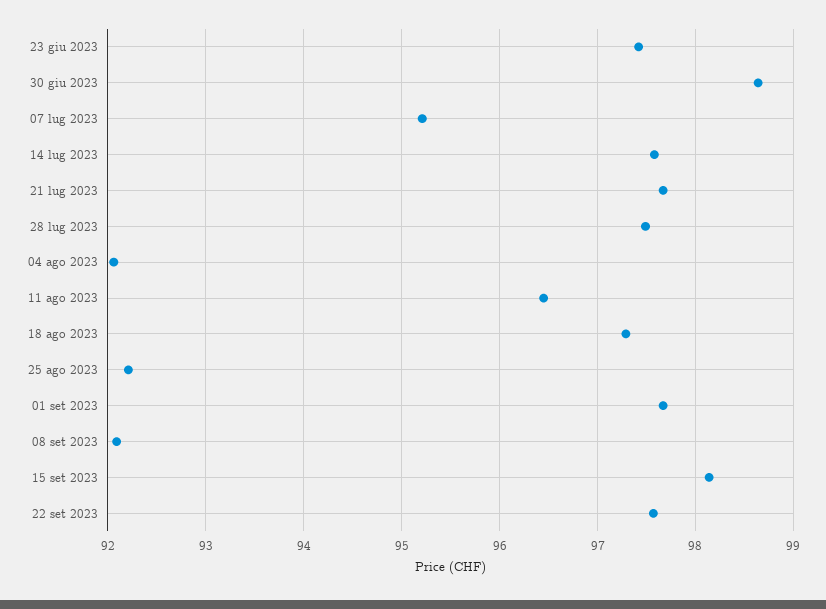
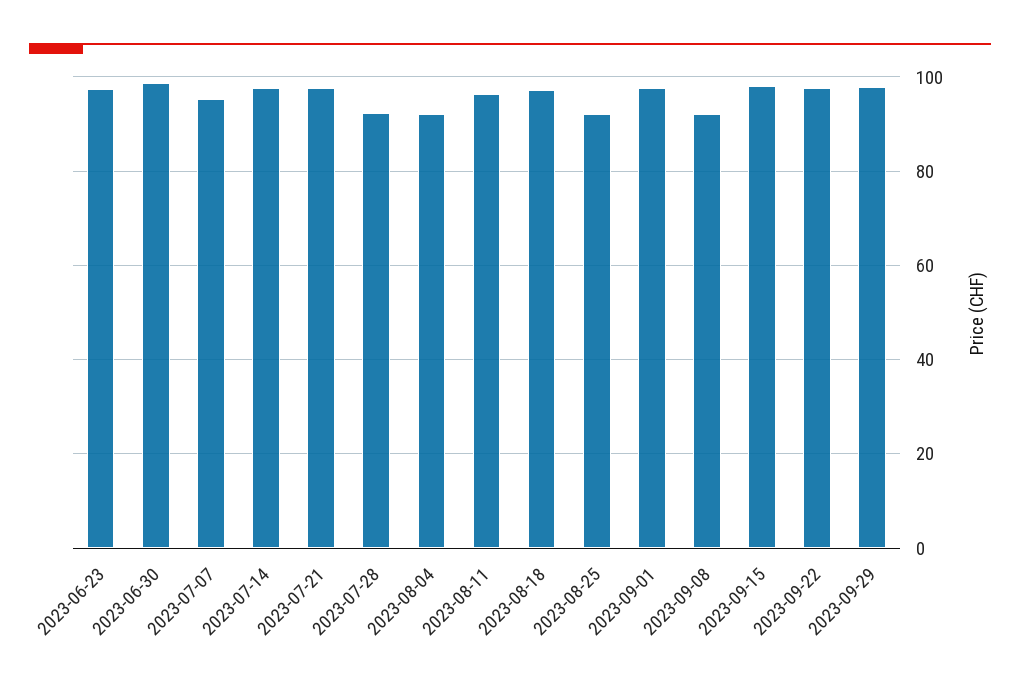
28 lug 2023: 97.5 -> 92
2023-09-29: none -> 98

